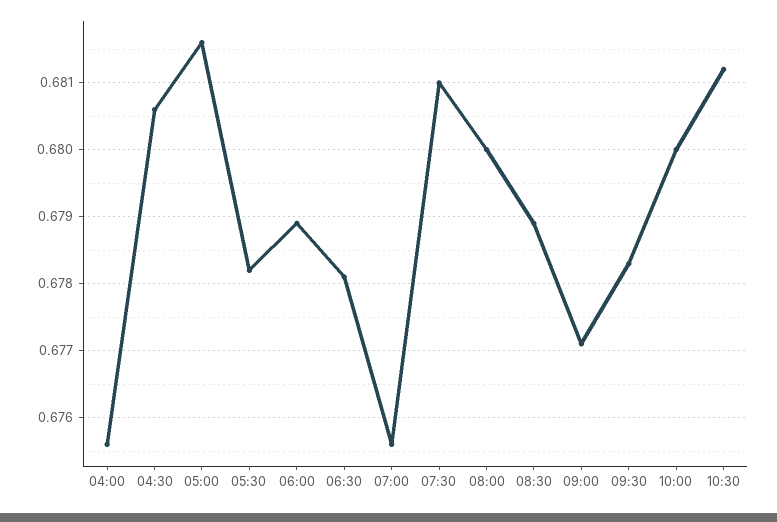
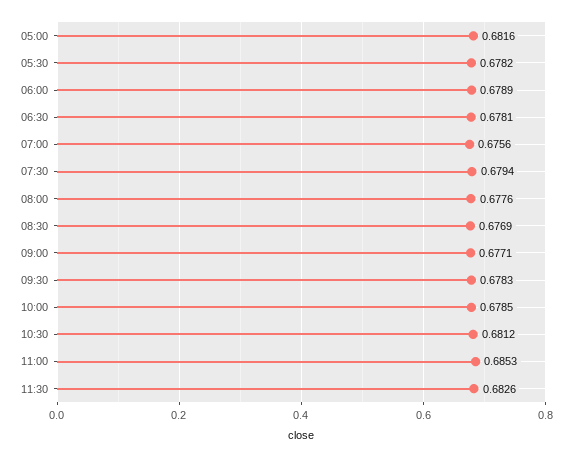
04:00: 0.6756 -> none
04:30: 0.6806 -> none
07:30: 0.681 -> 0.6794
08:00: 0.68 -> 0.6776
08:30: 0.6789 -> 0.6769
10:00: 0.68 -> 0.6785
11:00: none -> 0.6853
11:30: none -> 0.6826

